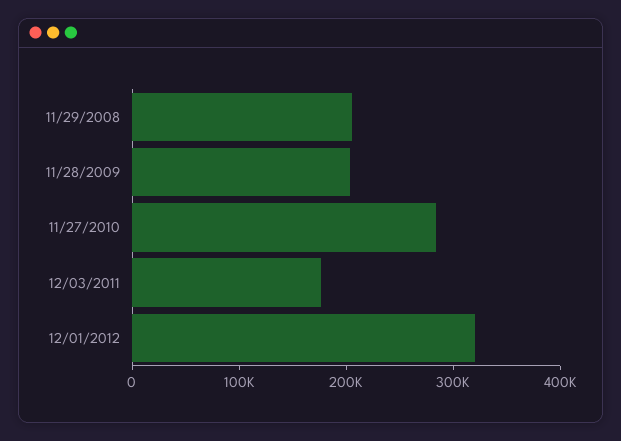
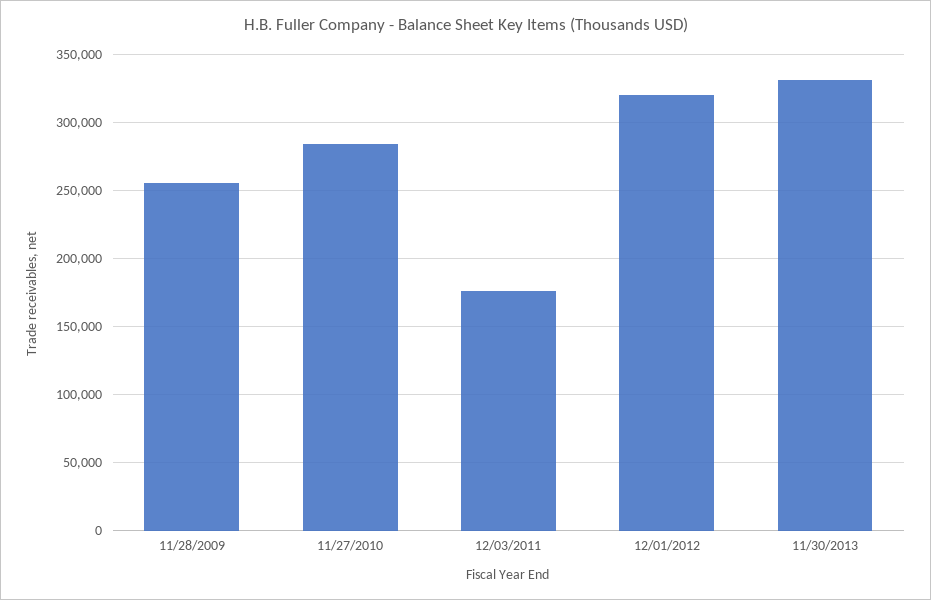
11/29/2008: 200000 -> none
11/28/2009: 200000 -> 255000
11/30/2013: none -> 330000

